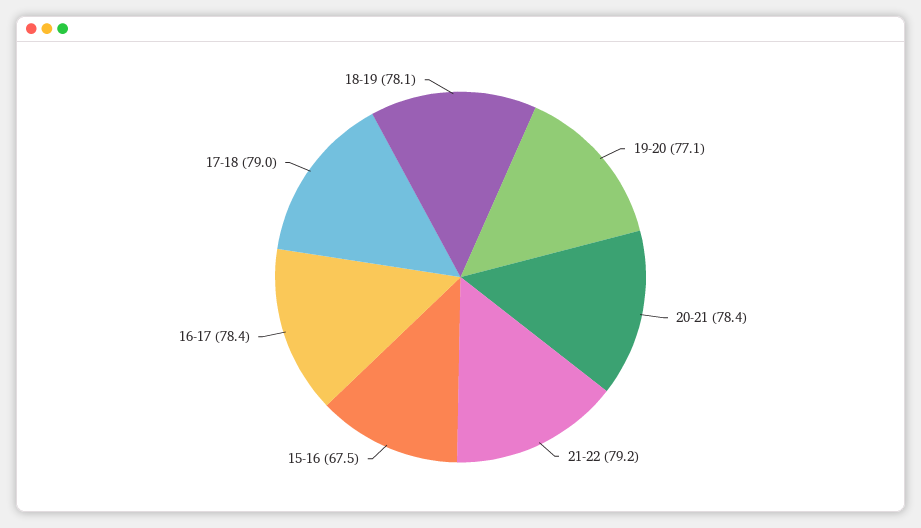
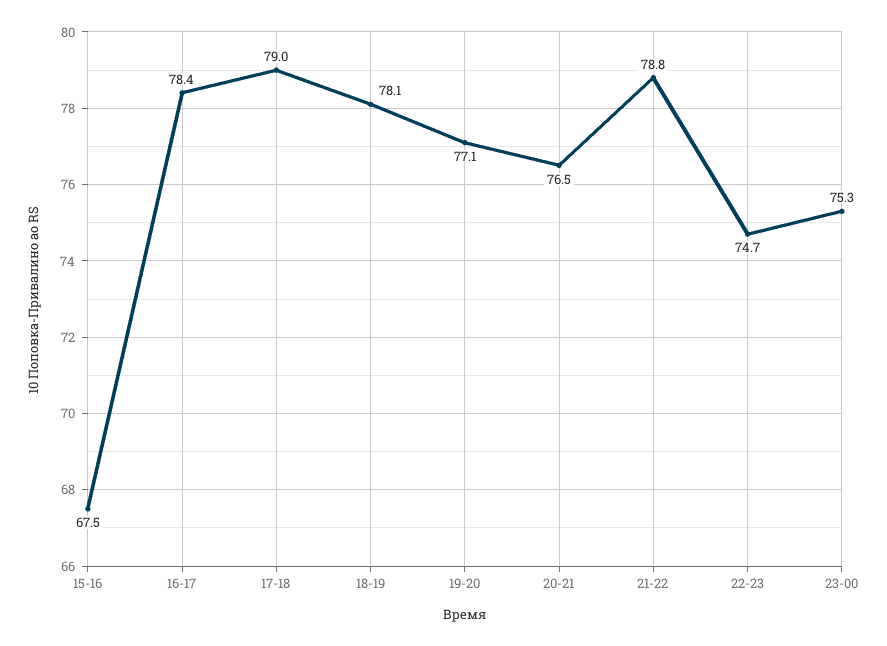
20-21: 78.4 -> 76.5
21-22: 79.2 -> 78.8
22-23: none -> 74.7
23-00: none -> 75.3

